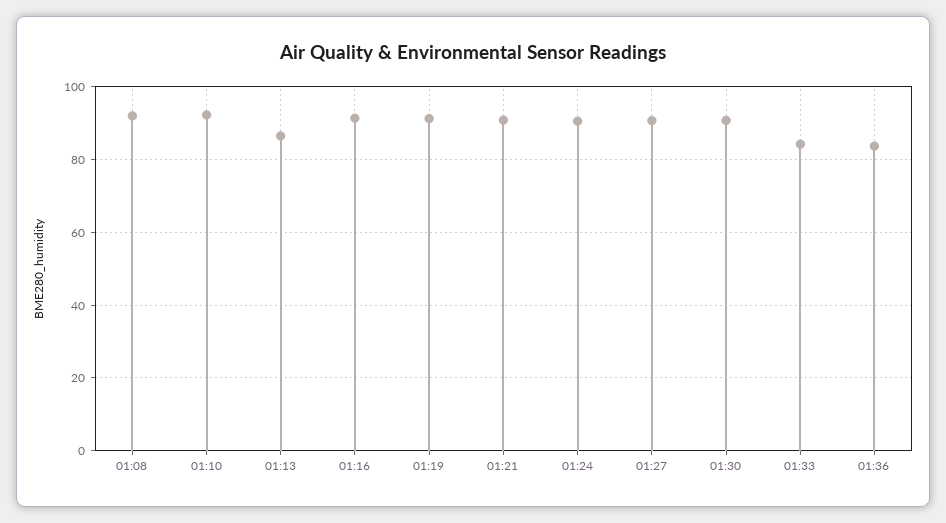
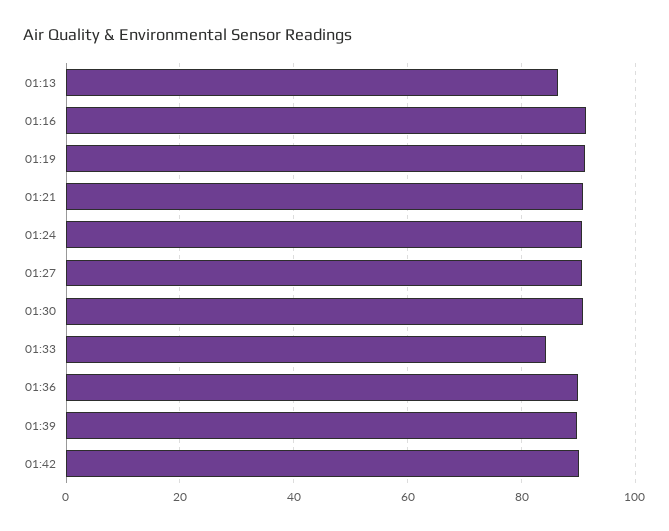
01:08: 92 -> none
01:10: 92 -> none
01:36: 84 -> 90
01:39: none -> 90
01:42: none -> 90

